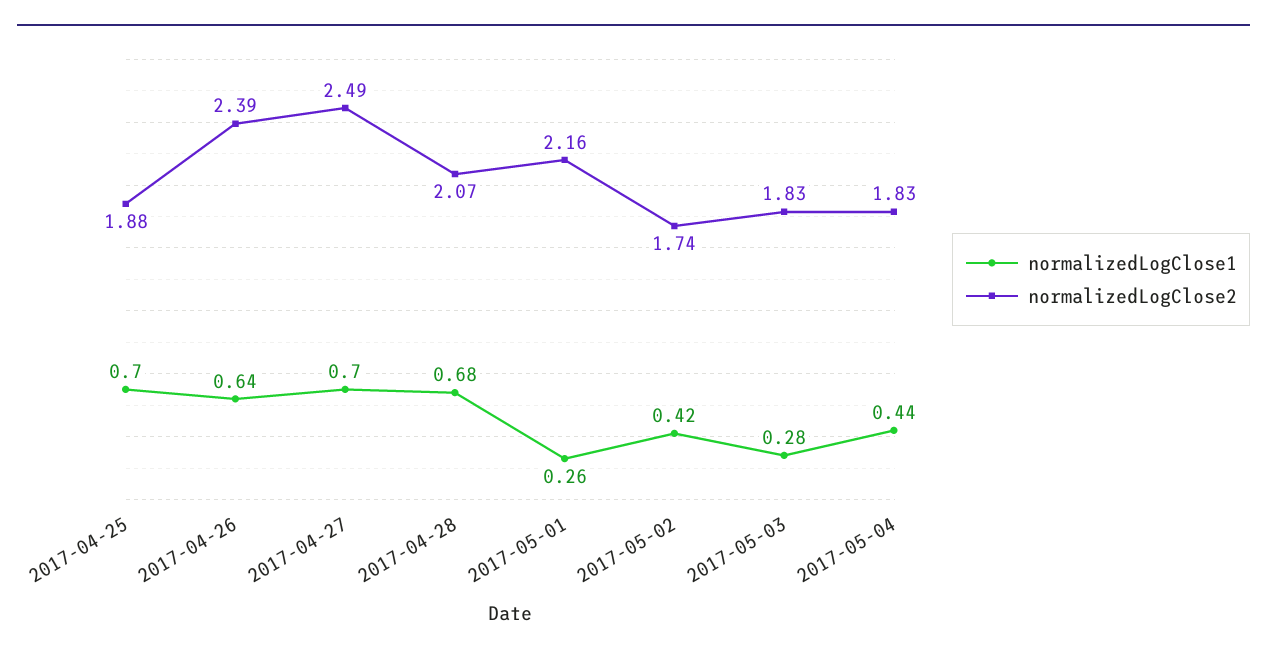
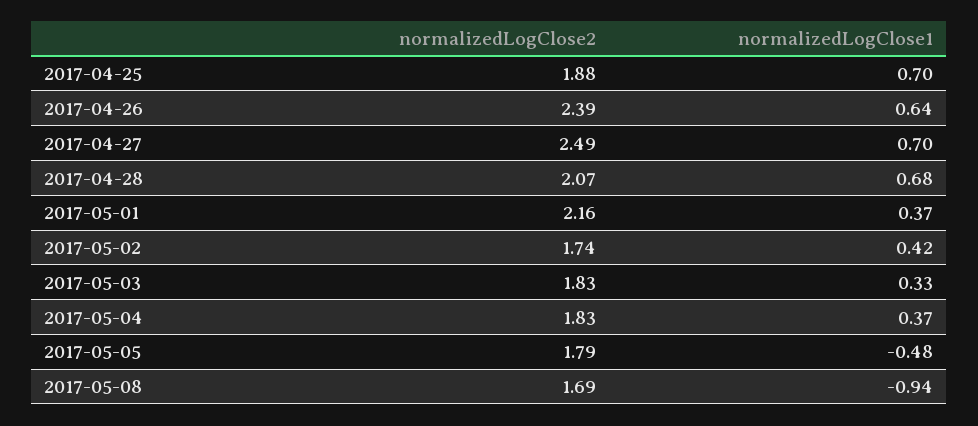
normalizedLogClose1, 2017-05-01: 0.26 -> 0.37
normalizedLogClose1, 2017-05-03: 0.28 -> 0.33
normalizedLogClose1, 2017-05-04: 0.44 -> 0.37
normalizedLogClose2, 2017-05-05: none -> 1.79
normalizedLogClose1, 2017-05-05: none -> -0.48
normalizedLogClose2, 2017-05-08: none -> 1.69
normalizedLogClose1, 2017-05-08: none -> -0.94

